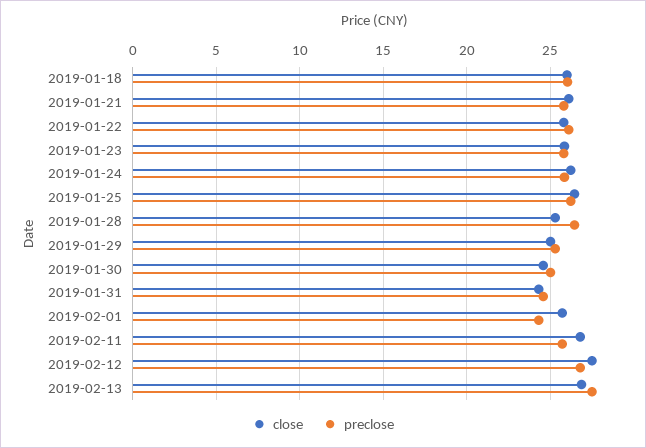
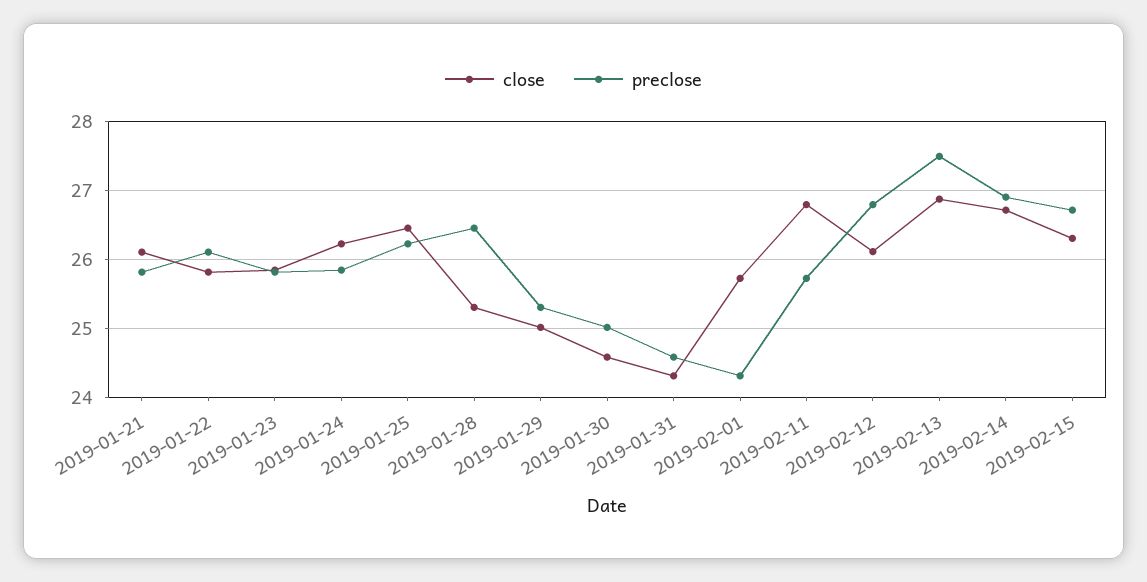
close, 2019-01-18: 26 -> none
preclose, 2019-01-18: 26 -> none
close, 2019-02-12: 27.5 -> 26.1
close, 2019-02-14: none -> 26.7
preclose, 2019-02-14: none -> 26.9
close, 2019-02-15: none -> 26.3
preclose, 2019-02-15: none -> 26.7

